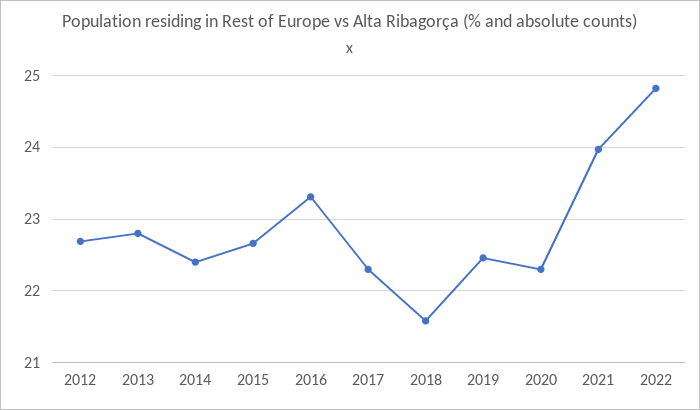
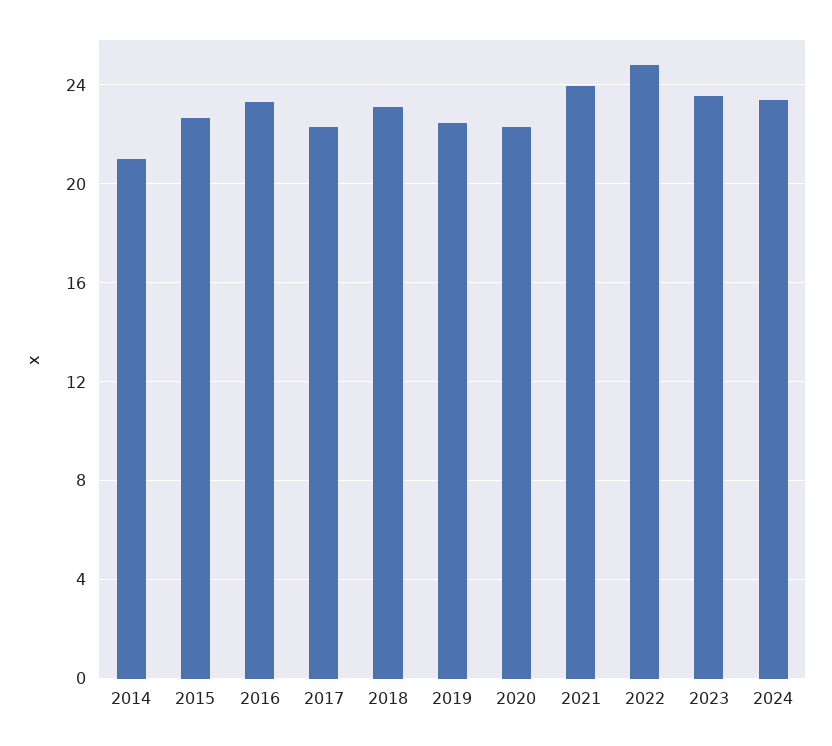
2012: 22.7 -> none
2013: 22.8 -> none
2014: 22.4 -> 21
2018: 21.6 -> 23
2023: none -> 23.5
2024: none -> 23.5

